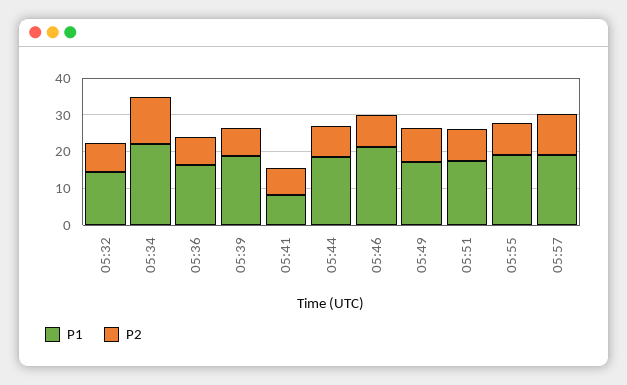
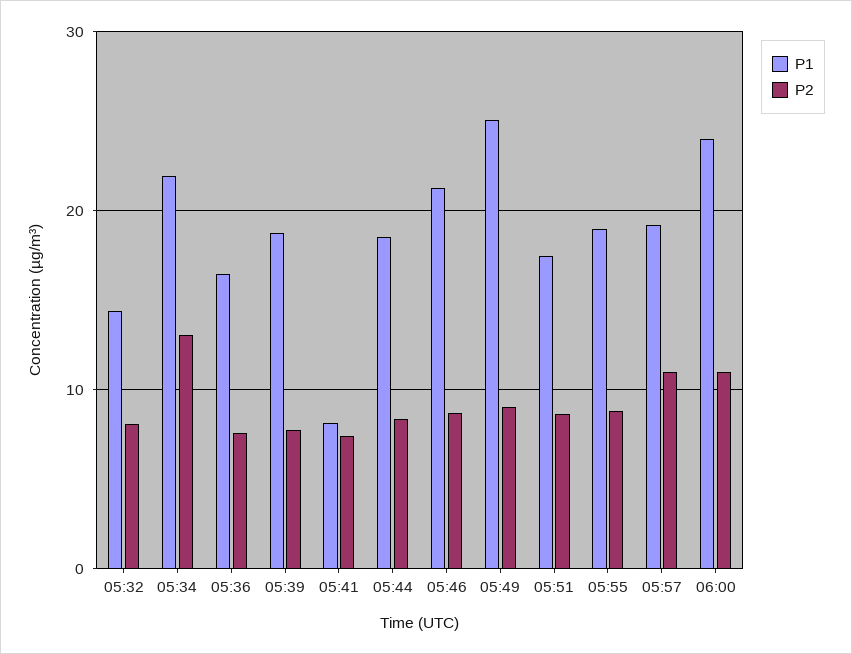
P1, 05:49: 17.5 -> 25
P1, 06:00: none -> 24
P2, 06:00: none -> 11

